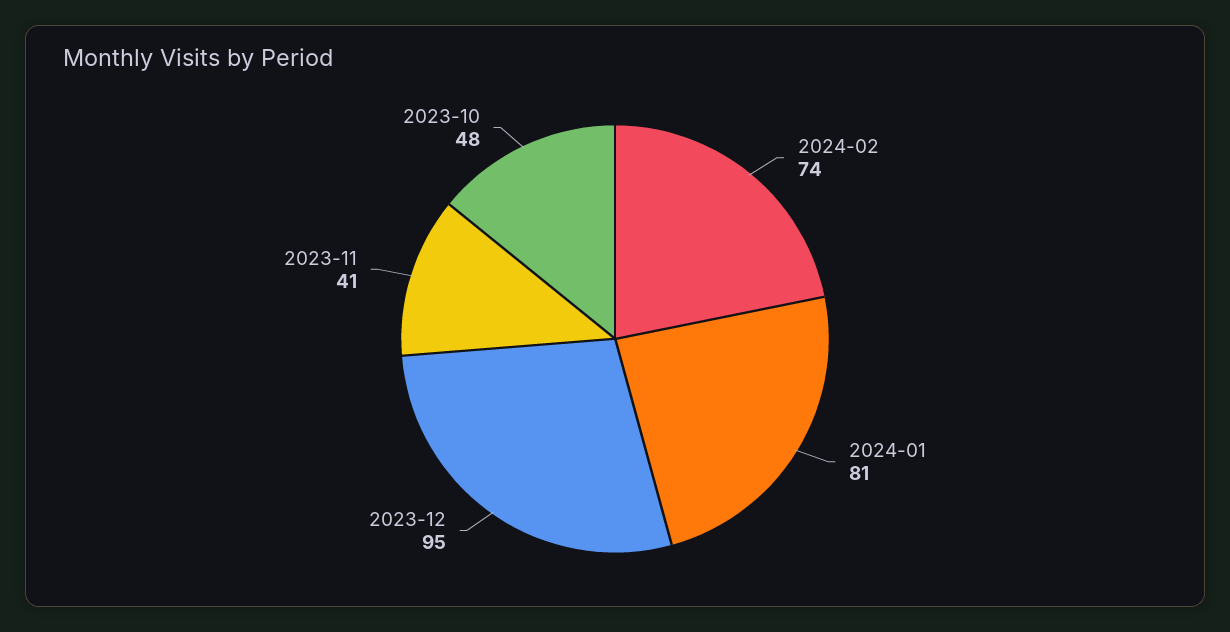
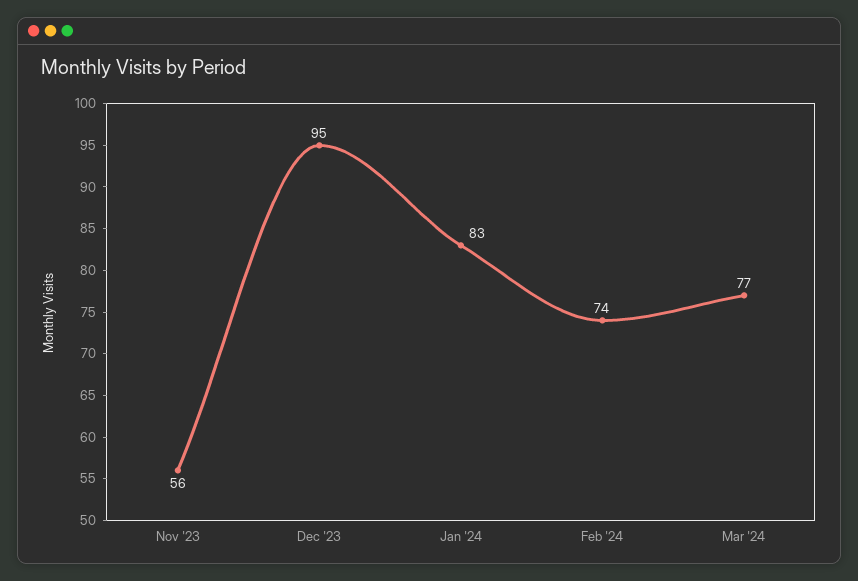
2024-01: 81 -> 83
2023-11: 41 -> 56
2023-10: 48 -> none
Mar '24: none -> 77

